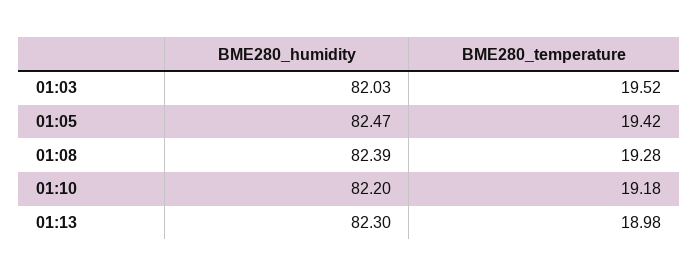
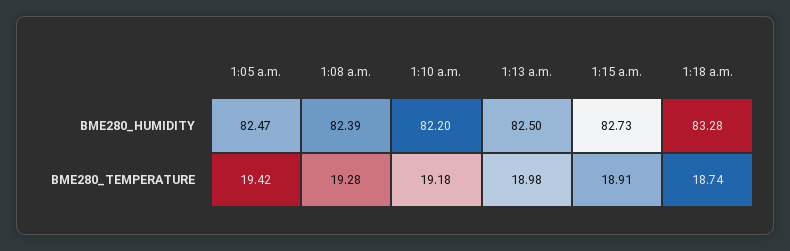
BME280_humidity, 01:03: 82.03 -> none
BME280_temperature, 01:03: 19.52 -> none
BME280_humidity, 01:13: 82.3 -> 82.5
BME280_humidity, 1:15 a.m.: none -> 82.73
BME280_humidity, 1:18 a.m.: none -> 83.28
BME280_temperature, 1:15 a.m.: none -> 18.91
BME280_temperature, 1:18 a.m.: none -> 18.74

